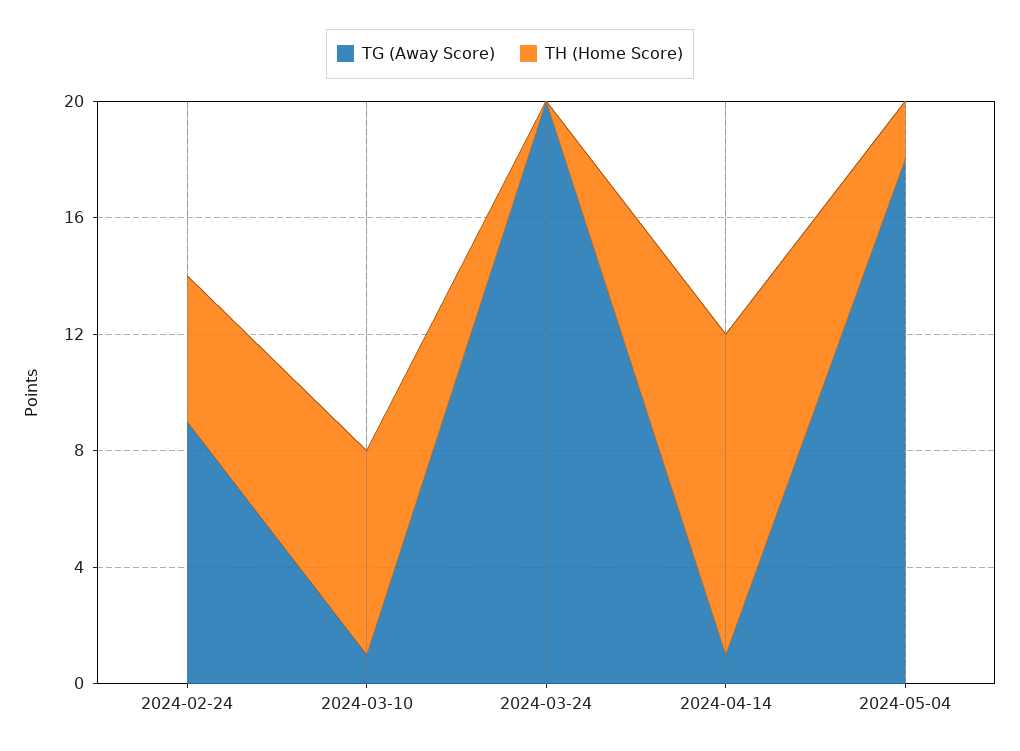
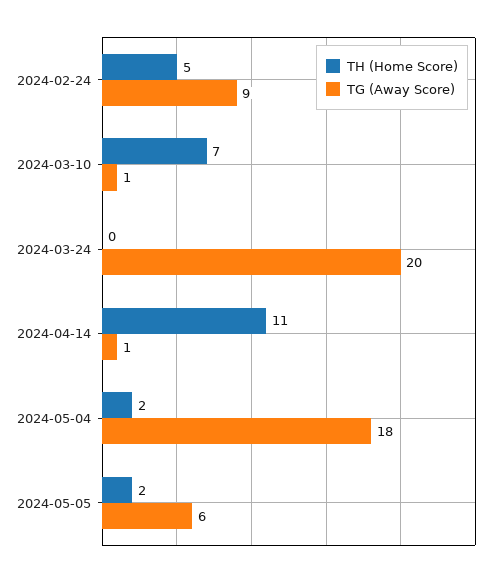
TH (Home Score), 2024-05-05: none -> 2
TG (Away Score), 2024-05-05: none -> 6

